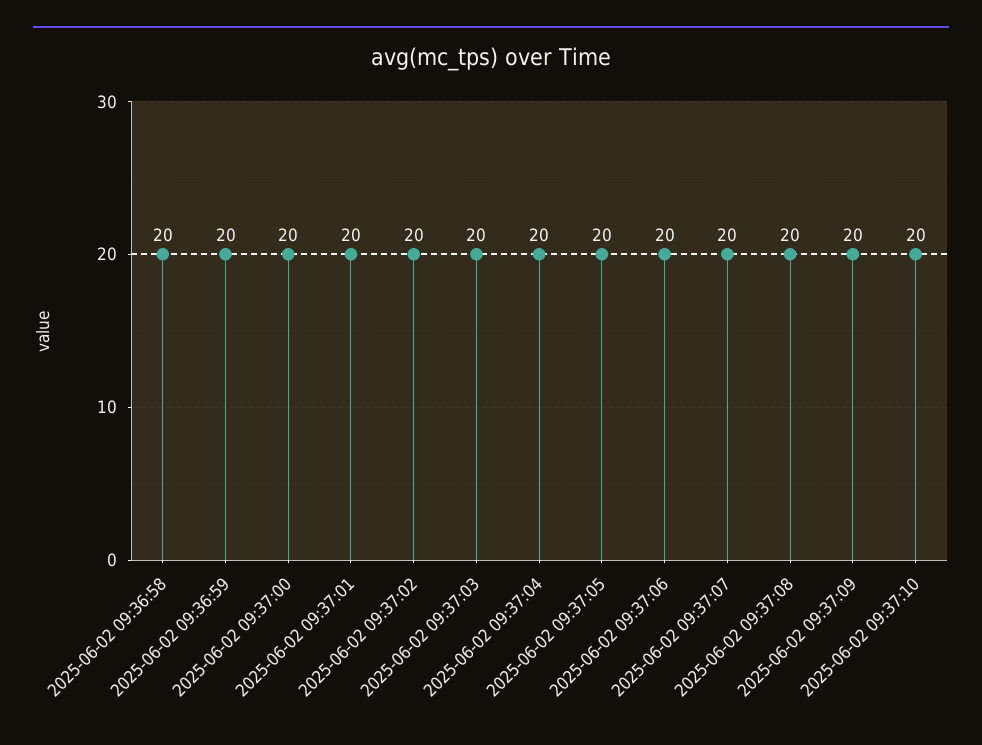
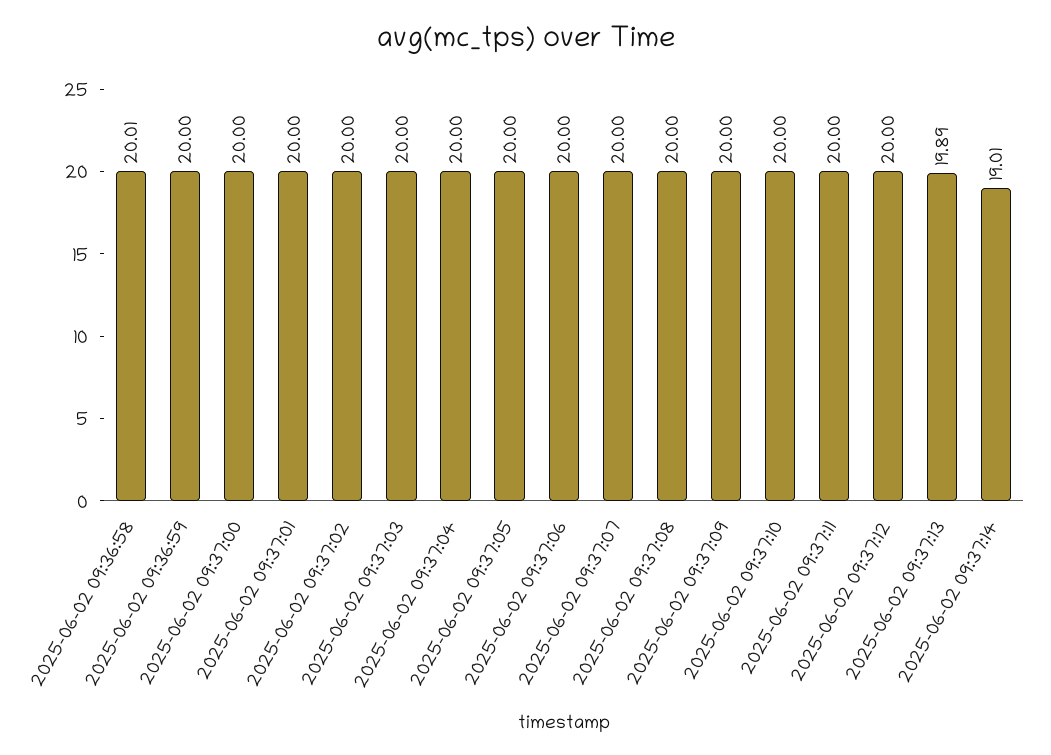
2025-06-02 09:36:58: 20 -> 20.01
2025-06-02 09:37:11: none -> 20
2025-06-02 09:37:12: none -> 20
2025-06-02 09:37:13: none -> 19.89
2025-06-02 09:37:14: none -> 19.01

